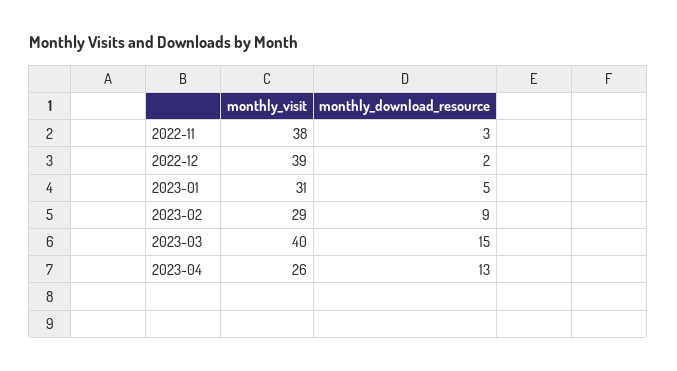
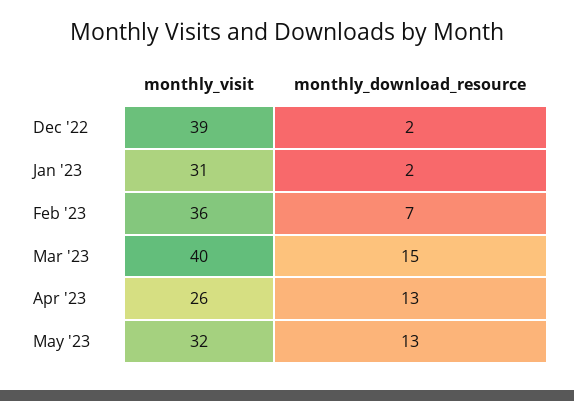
monthly_visit, 2022-11: 38 -> none
monthly_download_resource, 2022-11: 3 -> none
monthly_download_resource, 2023-01: 5 -> 2
monthly_visit, 2023-02: 29 -> 36
monthly_download_resource, 2023-02: 9 -> 7
monthly_visit, May '23: none -> 32
monthly_download_resource, May '23: none -> 13

